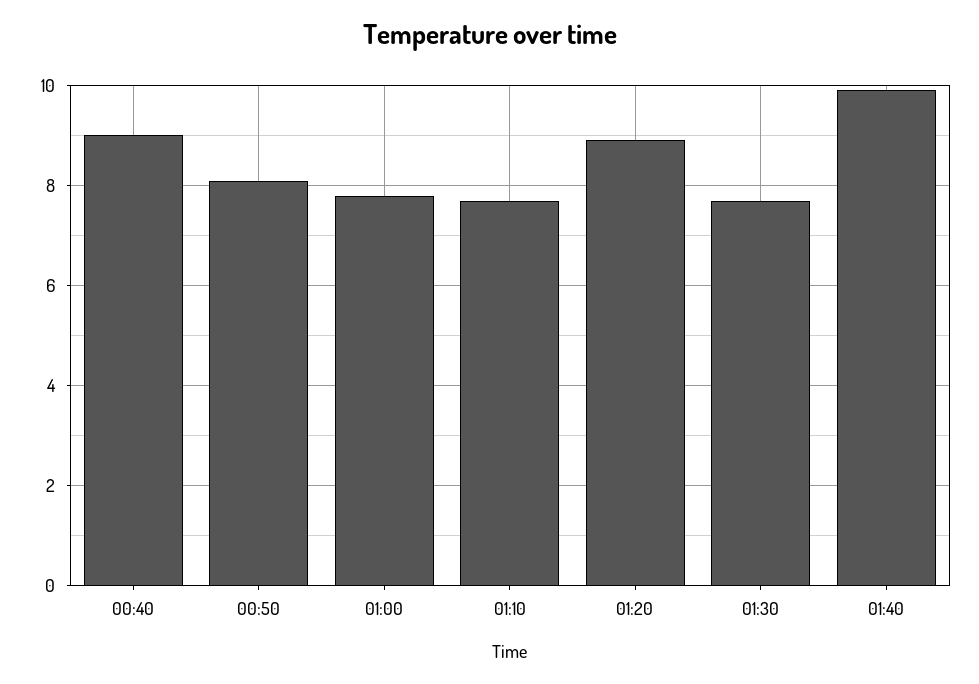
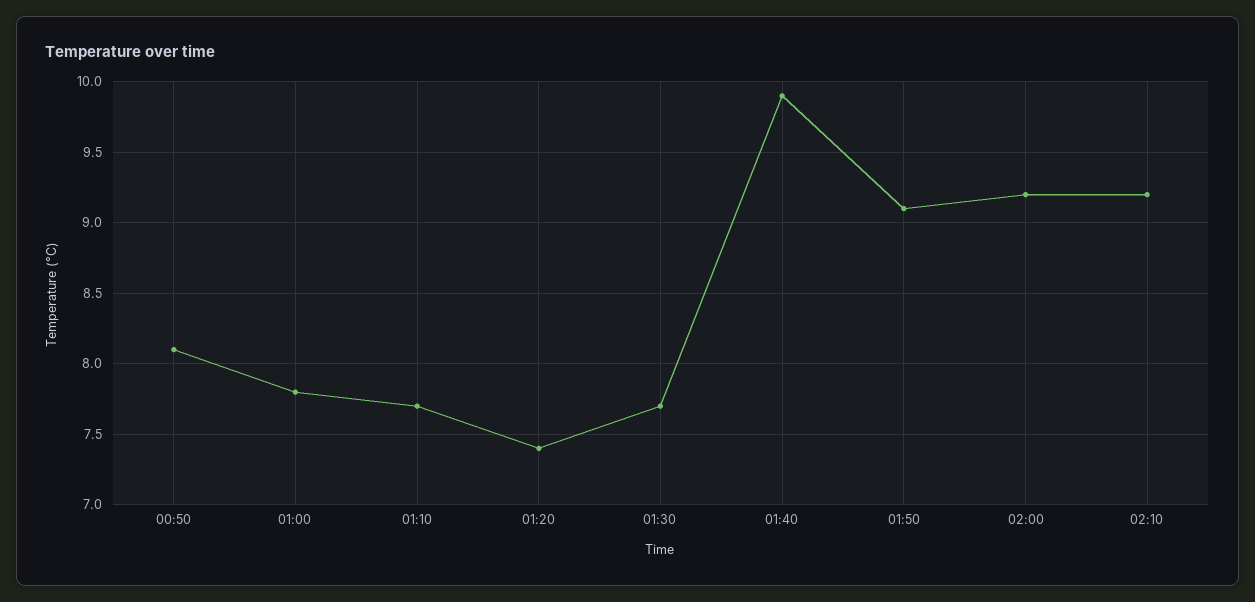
00:40: 9 -> none
01:20: 9 -> 7.4
01:50: none -> 9.1
02:00: none -> 9.2
02:10: none -> 9.2

